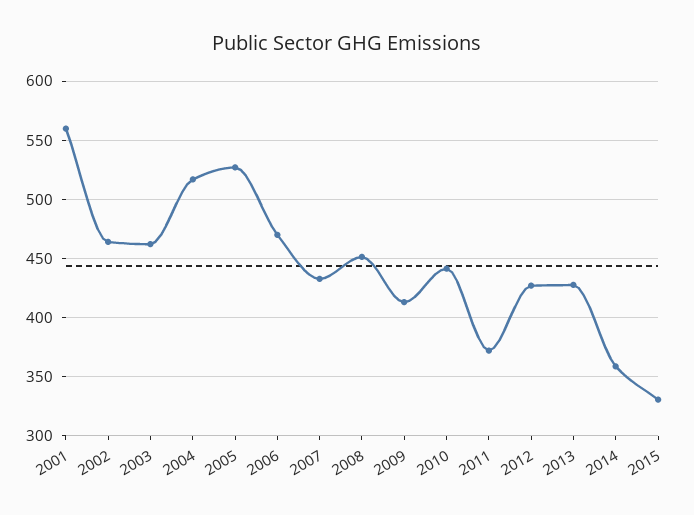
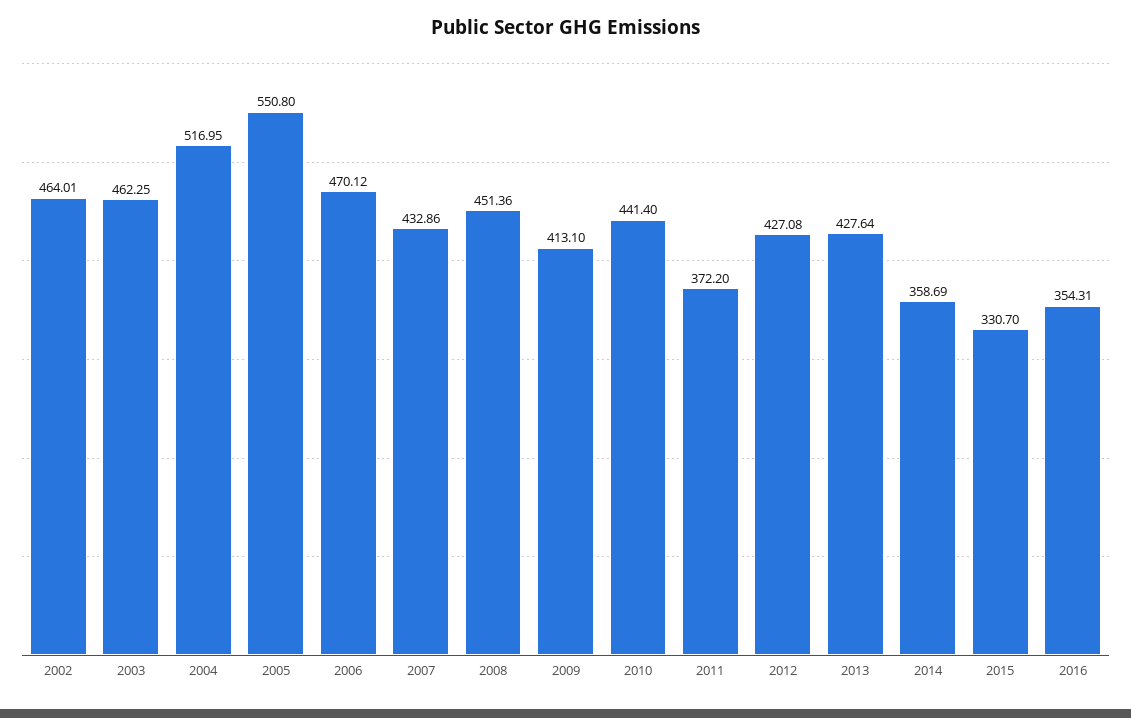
2001: 560 -> none
2005: 530 -> 550.8
2016: none -> 354.31

